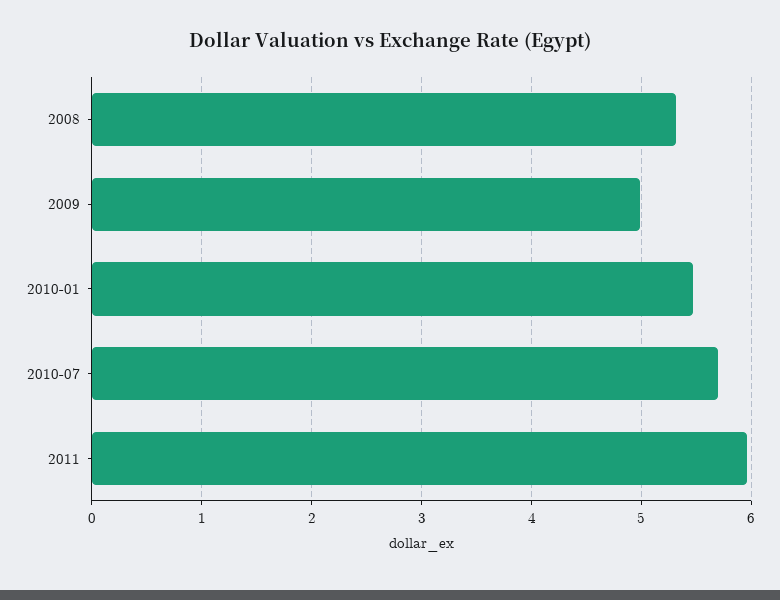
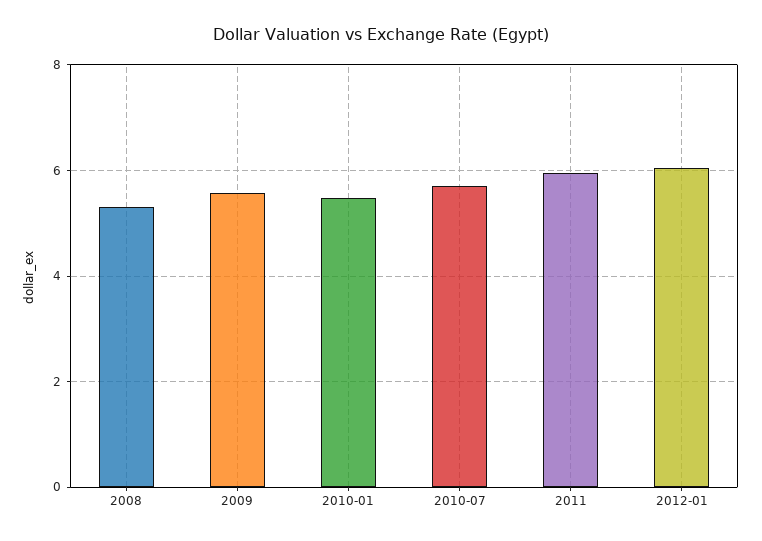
2009: 5 -> 5.6
2012-01: none -> 6

